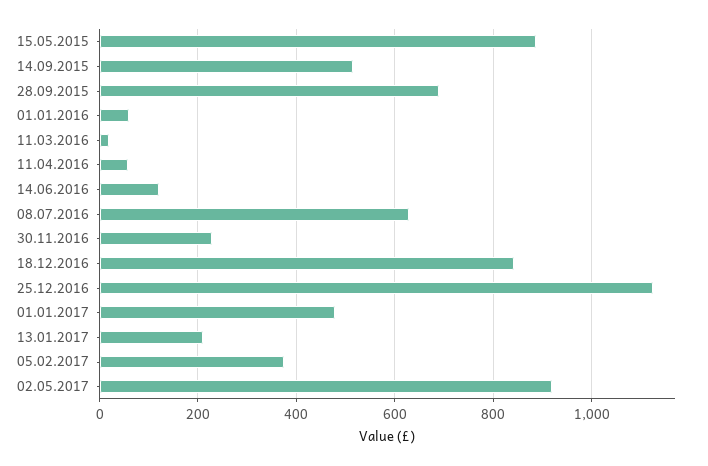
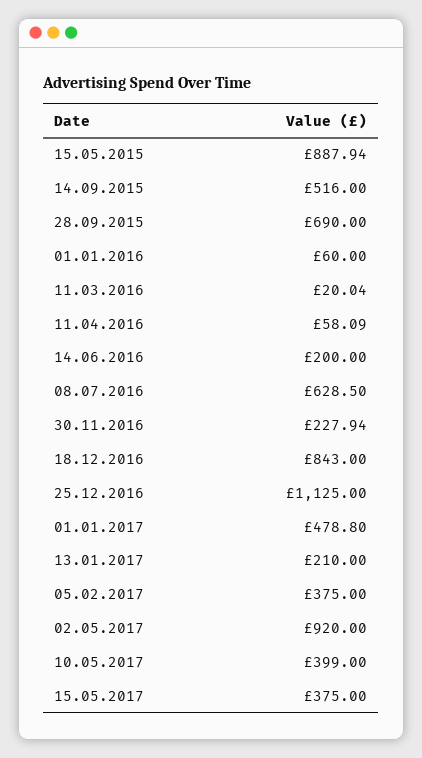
14.06.2016: 120 -> 200
10.05.2017: none -> 399
15.05.2017: none -> 375

